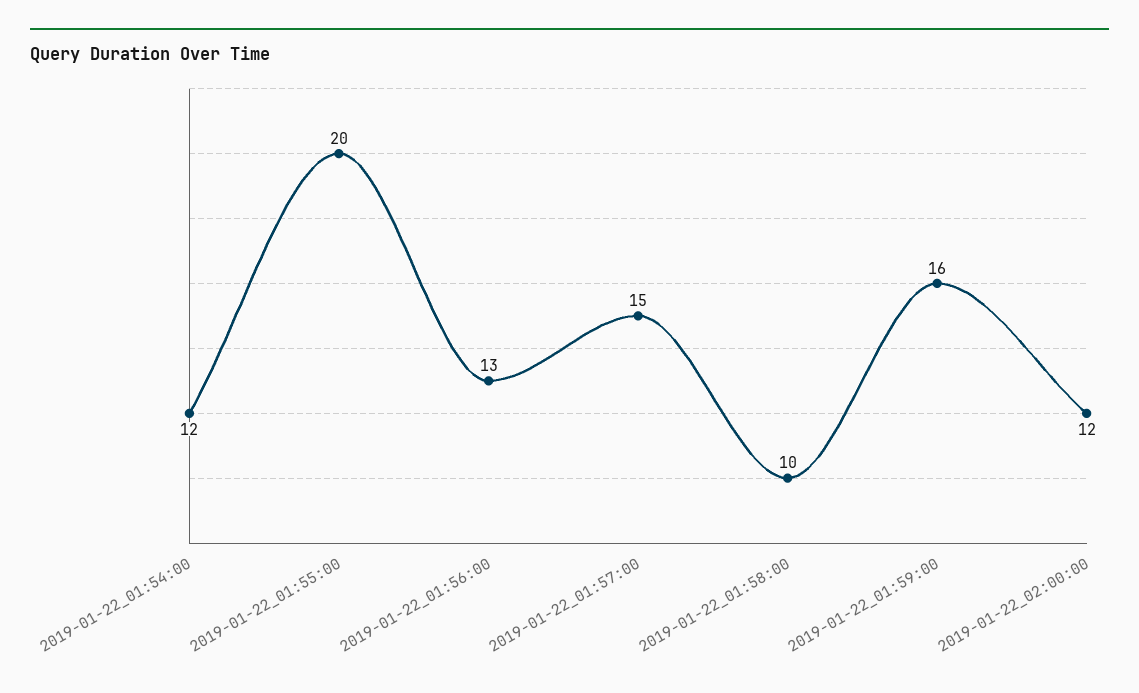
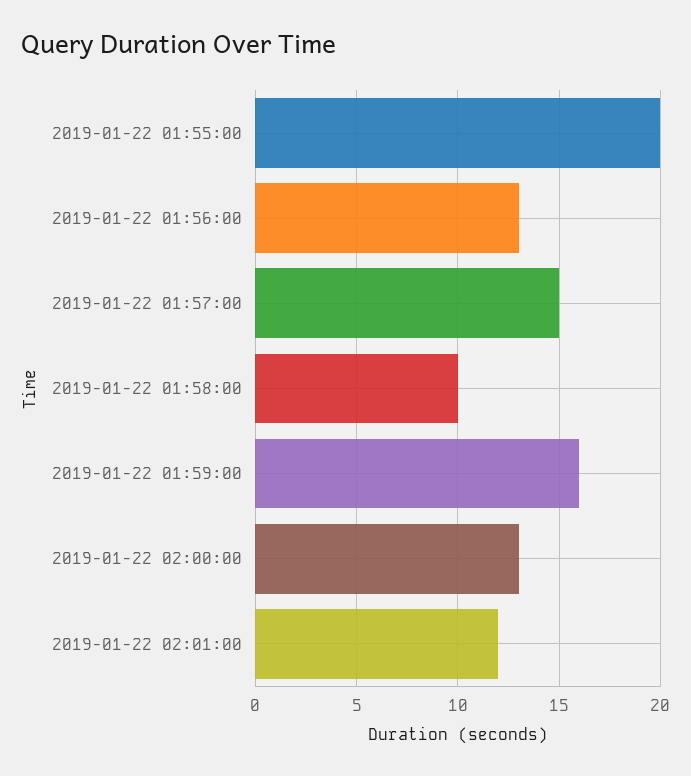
2019-01-22_01:54:00: 12 -> none
2019-01-22_02:00:00: 12 -> 13
2019-01-22 02:01:00: none -> 12

